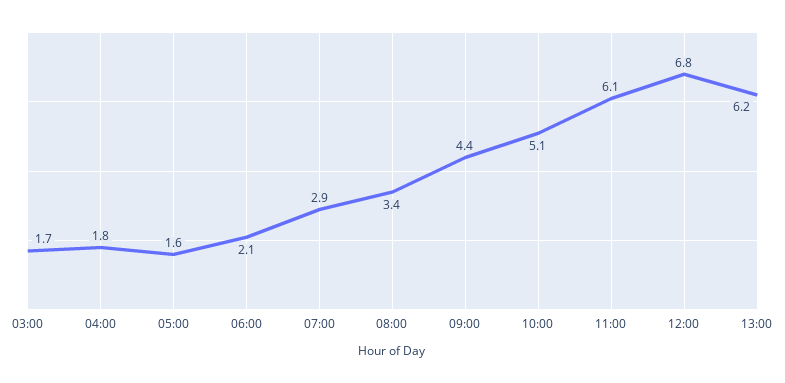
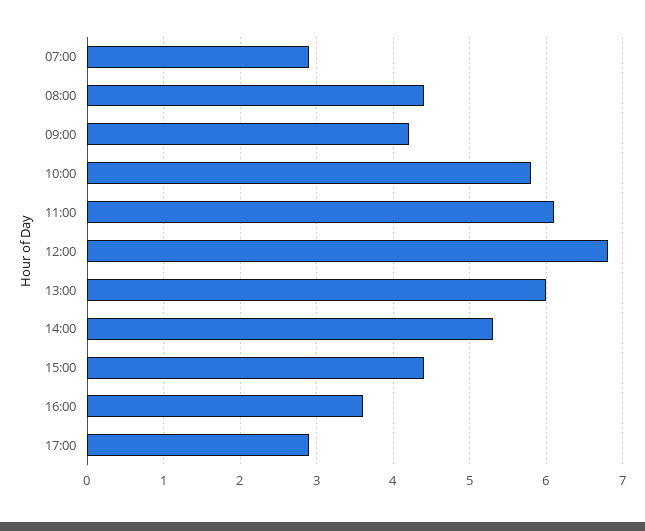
03:00: 1.7 -> none
04:00: 1.8 -> none
05:00: 1.6 -> none
06:00: 2.1 -> none
08:00: 3.4 -> 4.4
09:00: 4.4 -> 4.2
10:00: 5.1 -> 5.8
13:00: 6.2 -> 6
14:00: none -> 5.3
15:00: none -> 4.4
16:00: none -> 3.6
17:00: none -> 2.9

